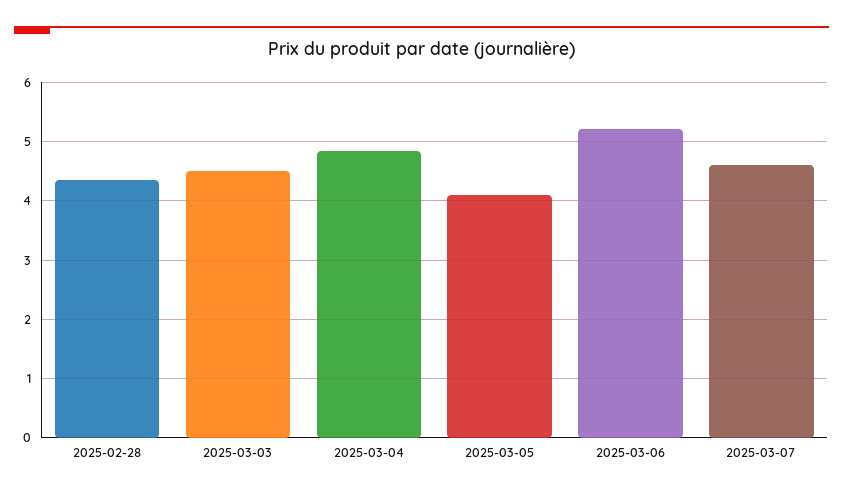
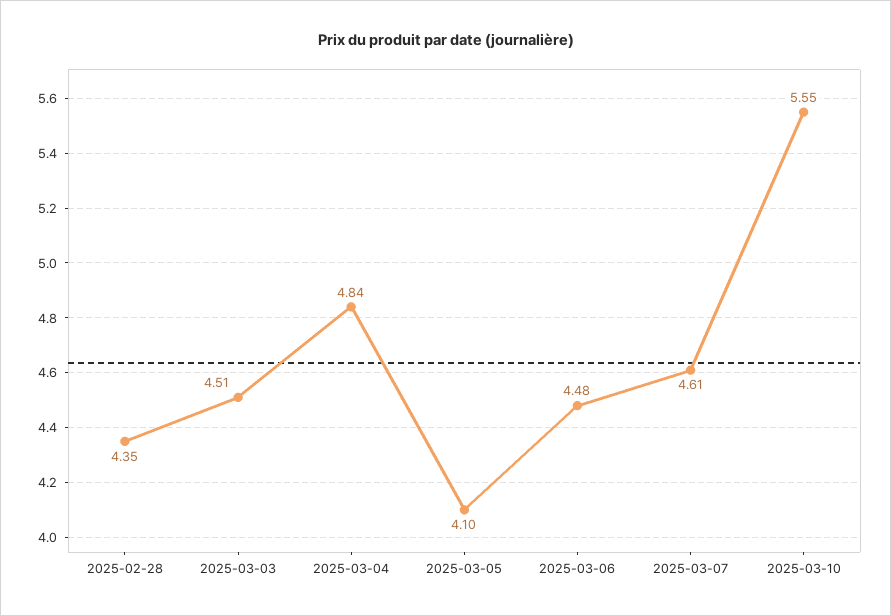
2025-03-06: 5.2 -> 4.48
2025-03-10: none -> 5.55

